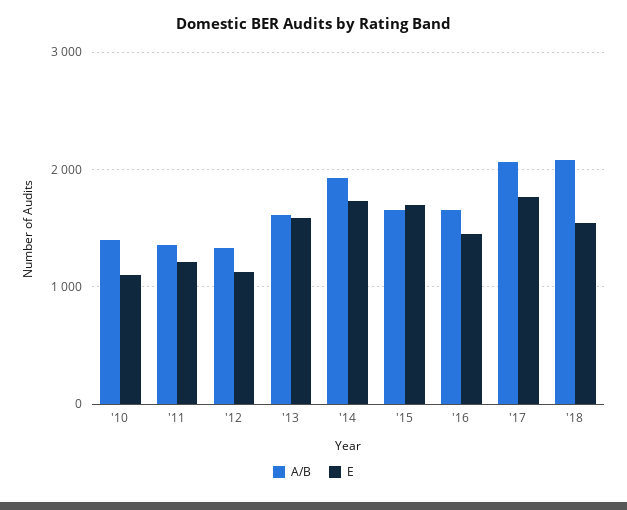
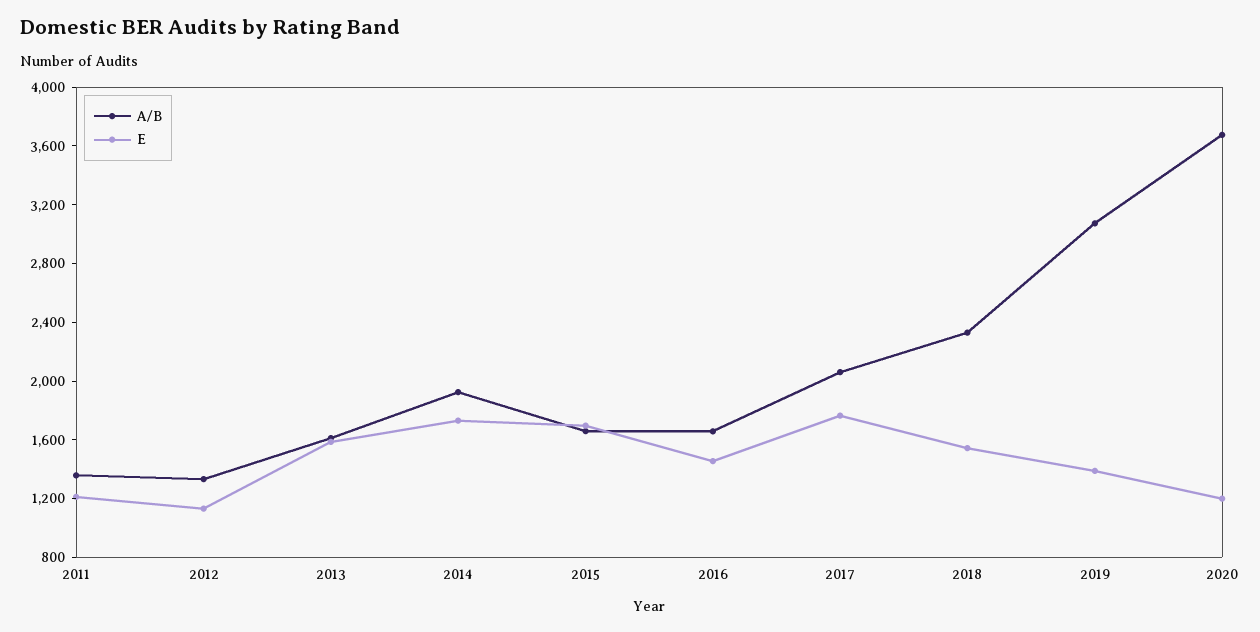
A/B, '10: 1400 -> none
E, '10: 1100 -> none
A/B, '18: 2100 -> 2300
A/B, 2019: none -> 3100
E, 2019: none -> 1400
A/B, 2020: none -> 3700
E, 2020: none -> 1200

